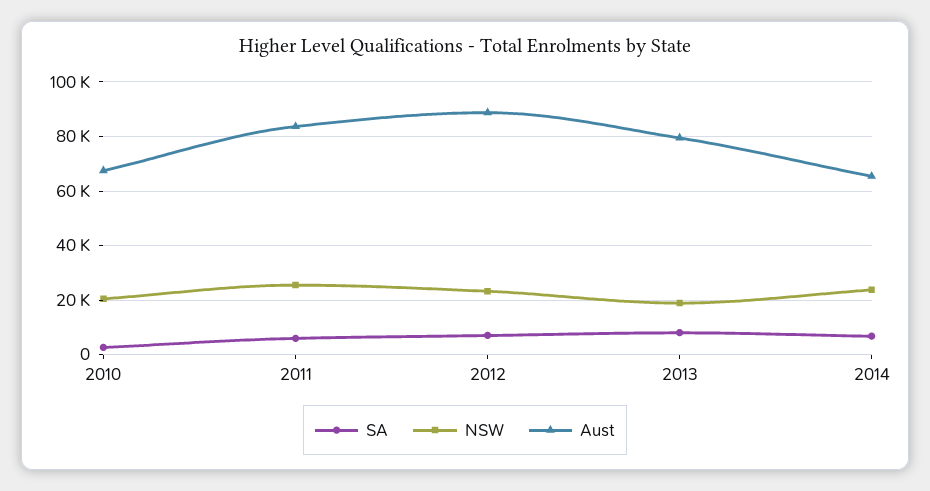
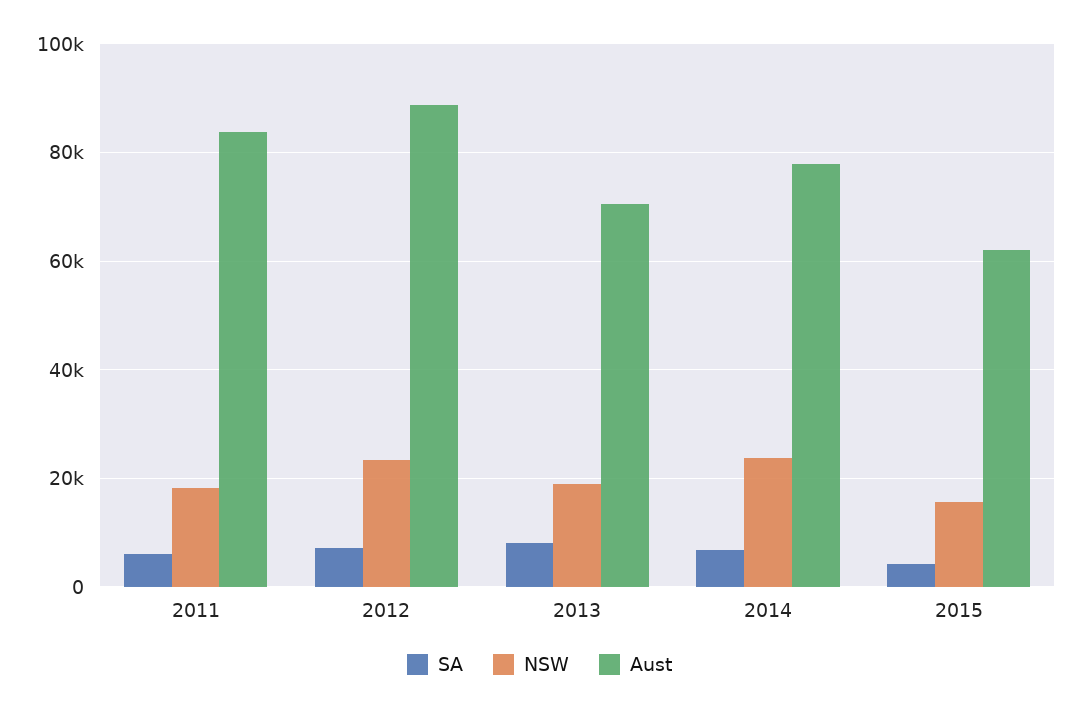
SA, 2010: 2500 -> none
NSW, 2010: 20000 -> none
Aust, 2010: 67500 -> none
NSW, 2011: 25000 -> 18000
Aust, 2013: 80000 -> 70000
Aust, 2014: 65000 -> 78000
SA, 2015: none -> 4000
NSW, 2015: none -> 16000
Aust, 2015: none -> 62000

